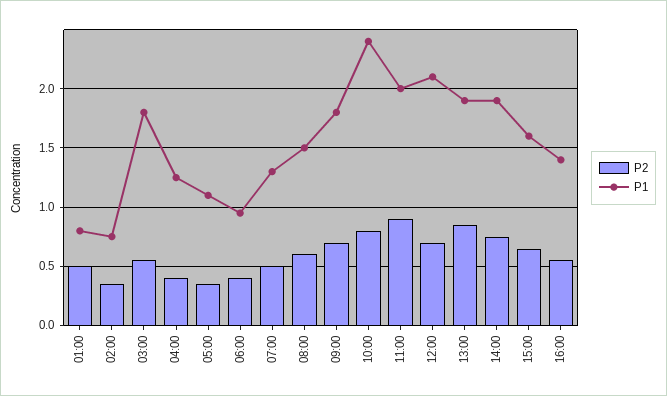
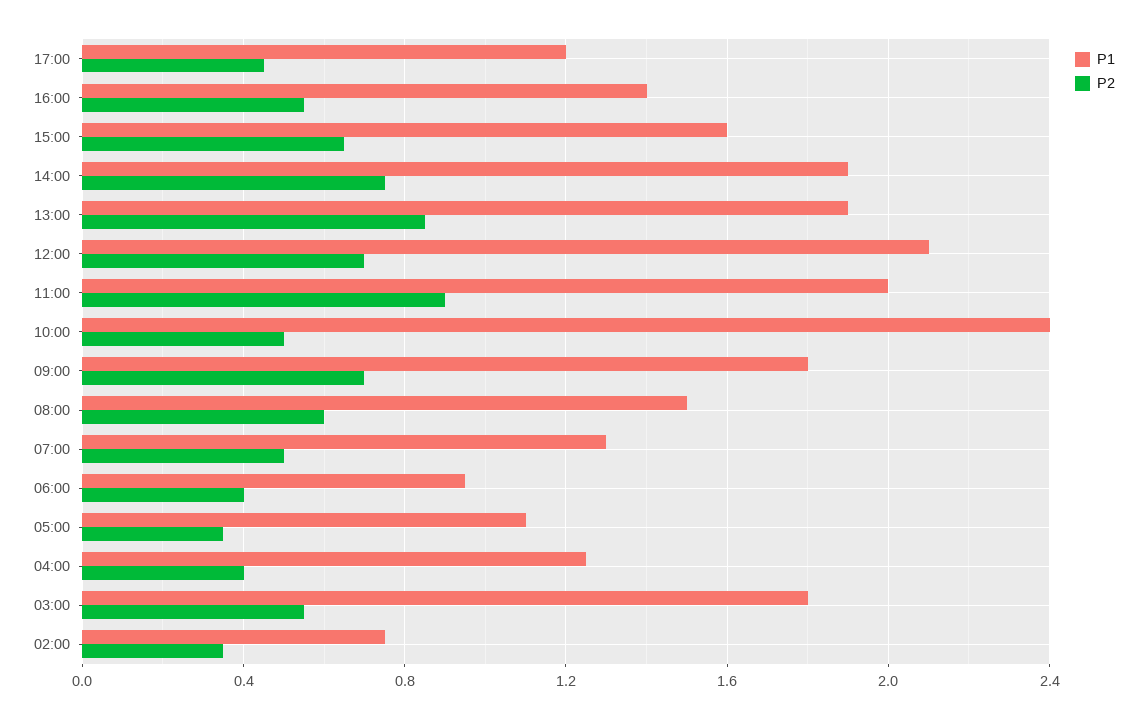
P2, 01:00: 0.5 -> none
P1, 01:00: 0.8 -> none
P2, 10:00: 0.8 -> 0.5
P1, 17:00: none -> 1.2
P2, 17:00: none -> 0.45

